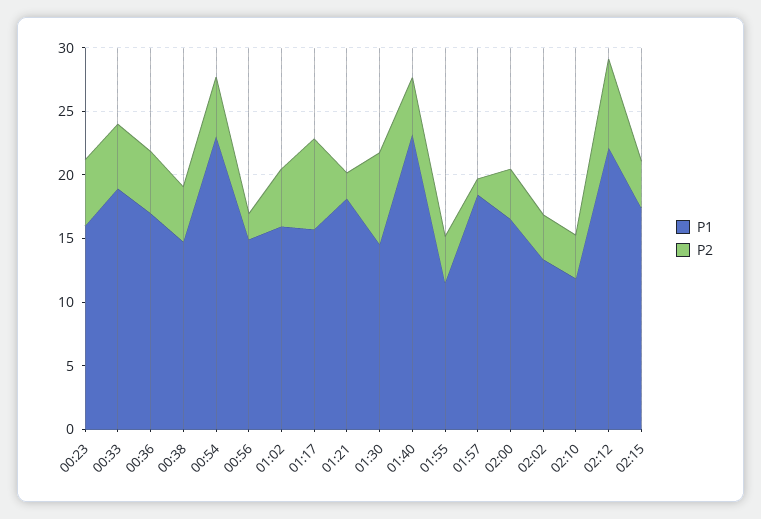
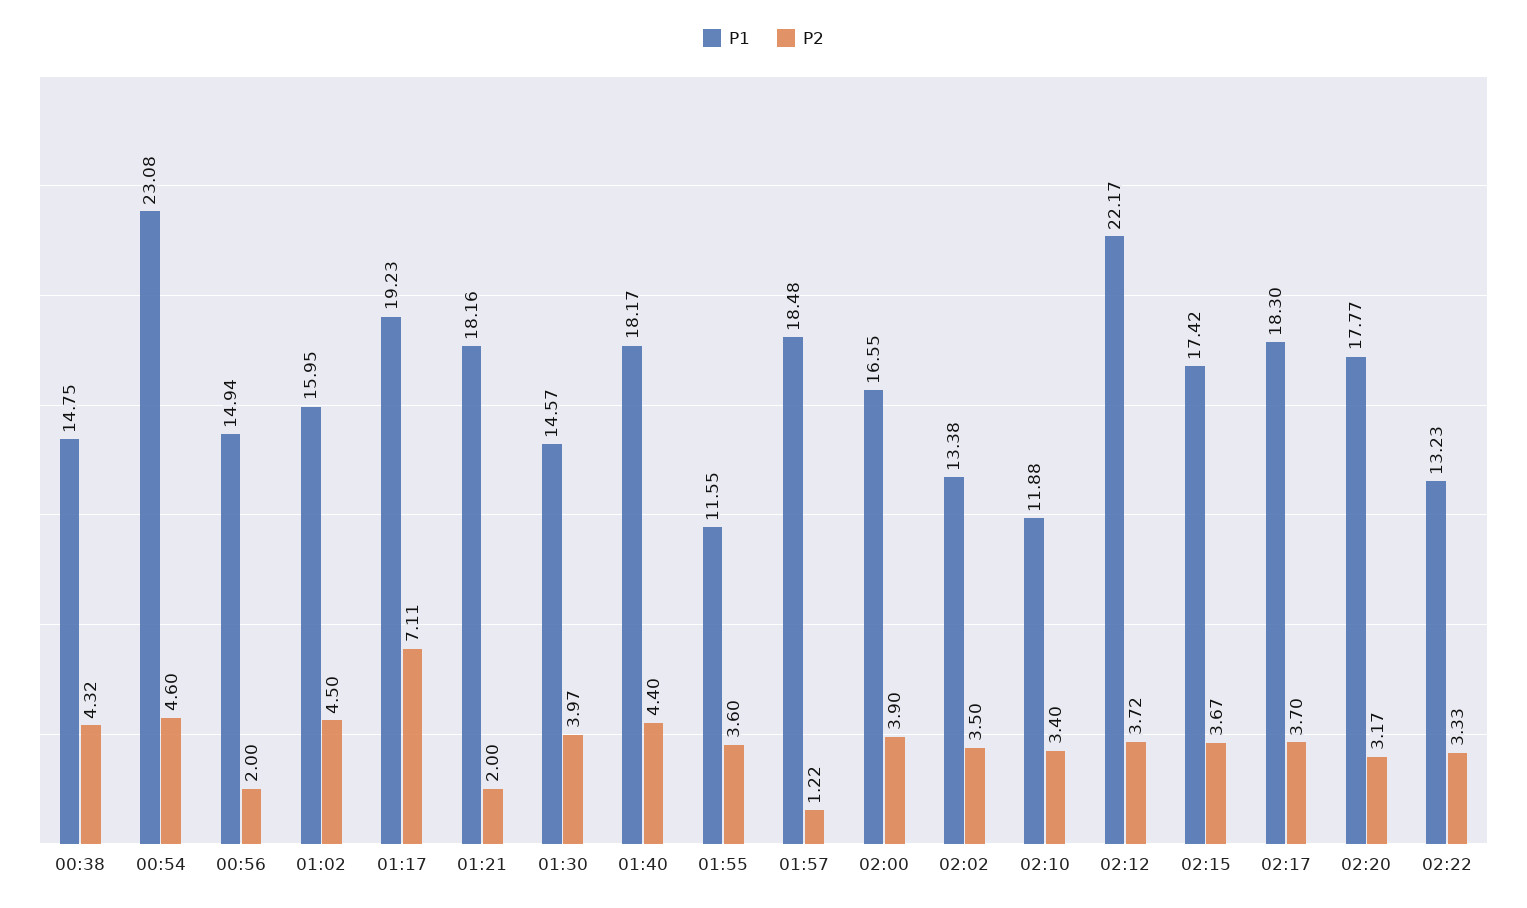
P1, 00:23: 16 -> none
P2, 00:23: 5 -> none
P1, 00:33: 19 -> none
P2, 00:33: 5 -> none
P1, 00:36: 17 -> none
P2, 00:36: 5 -> none
P1, 01:17: 16 -> 19.23
P2, 01:30: 7 -> 3.97
P1, 01:40: 23 -> 18.17
P2, 02:12: 7 -> 3.72
P1, 02:17: none -> 18.3
P2, 02:17: none -> 3.7
P1, 02:20: none -> 17.77
P2, 02:20: none -> 3.17
P1, 02:22: none -> 13.23
P2, 02:22: none -> 3.33

